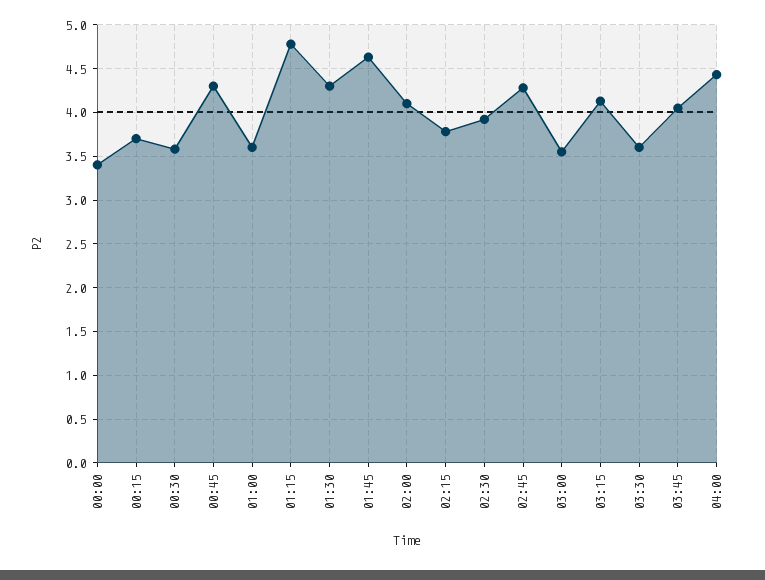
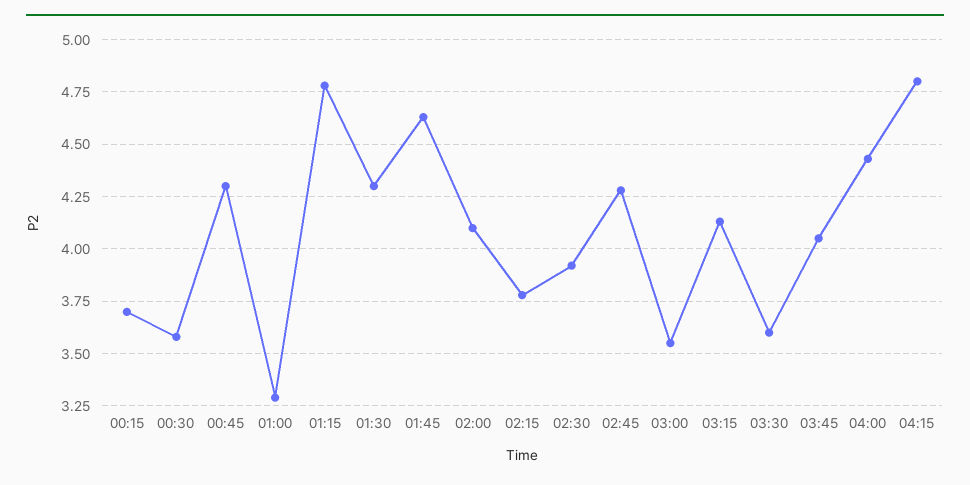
00:00: 3.4 -> none
01:00: 3.6 -> 3.3
04:15: none -> 4.8

